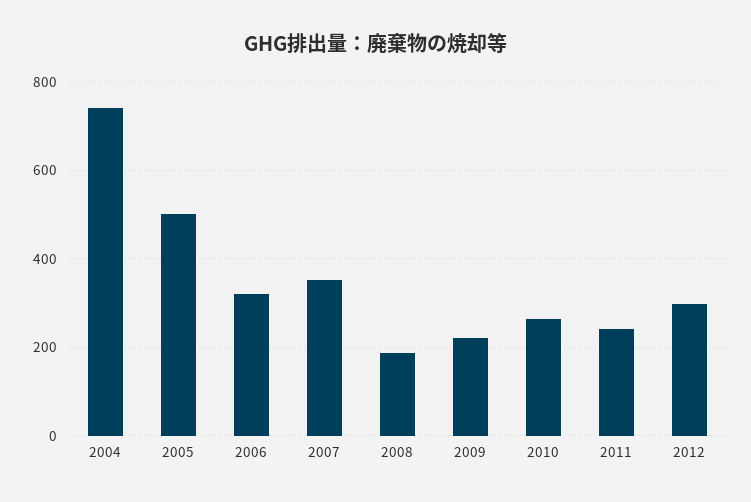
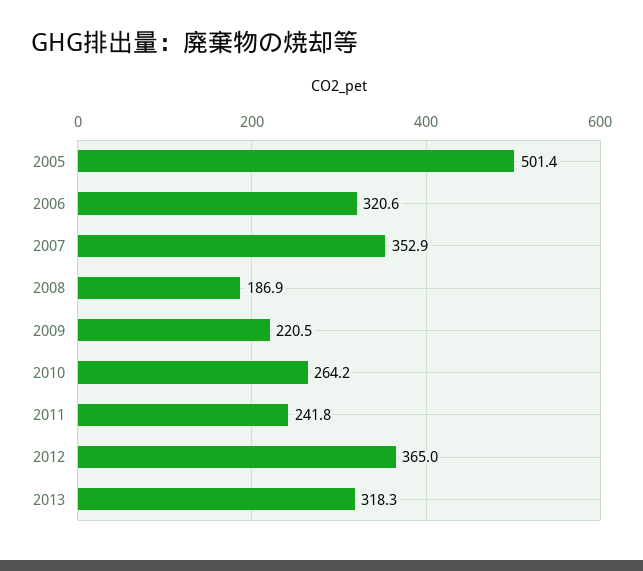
2004: 740 -> none
2012: 300 -> 365
2013: none -> 318.3

